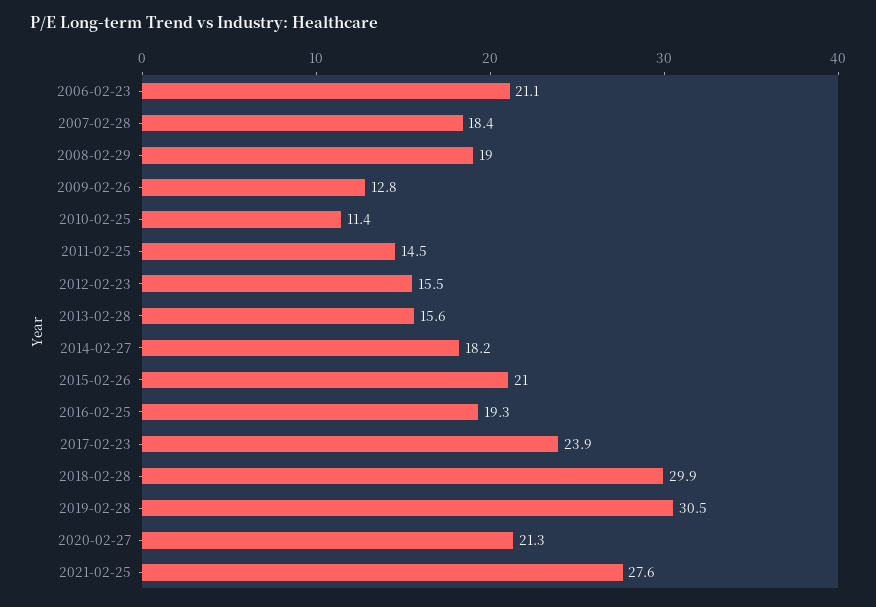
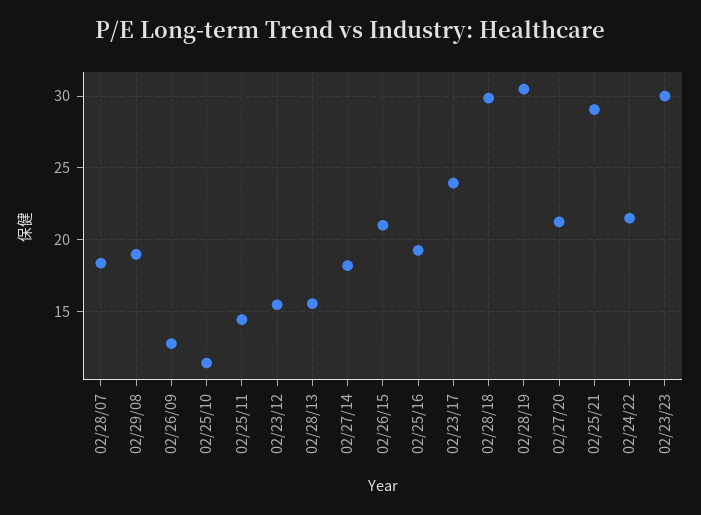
2006-02-23: 21.1 -> none
2021-02-25: 27.6 -> 29
02/24/22: none -> 21.5
02/23/23: none -> 30

